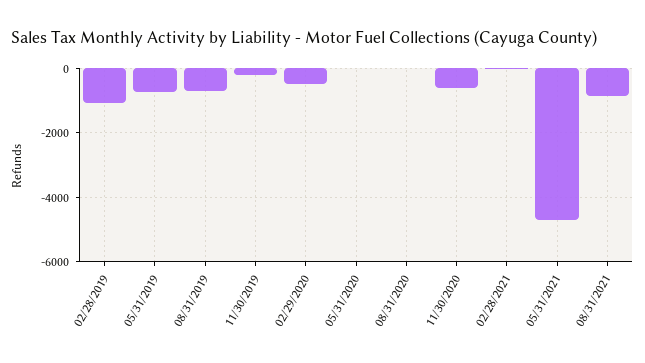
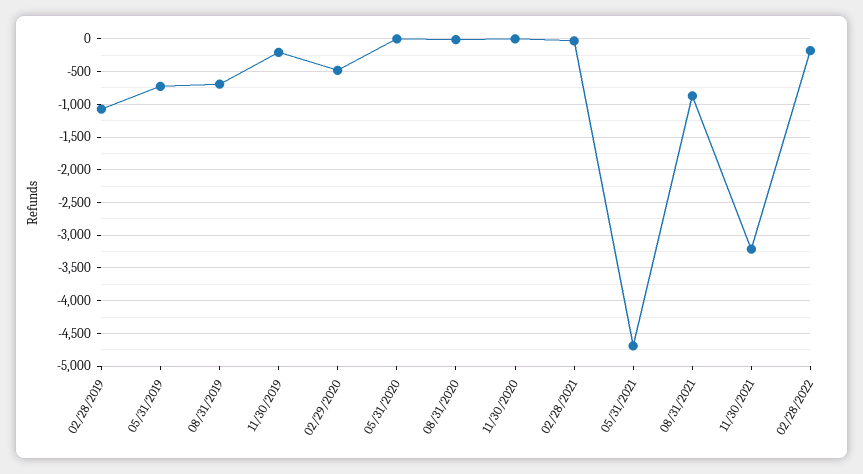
11/30/2020: -600 -> 0
11/30/2021: none -> -3200
02/28/2022: none -> -200

